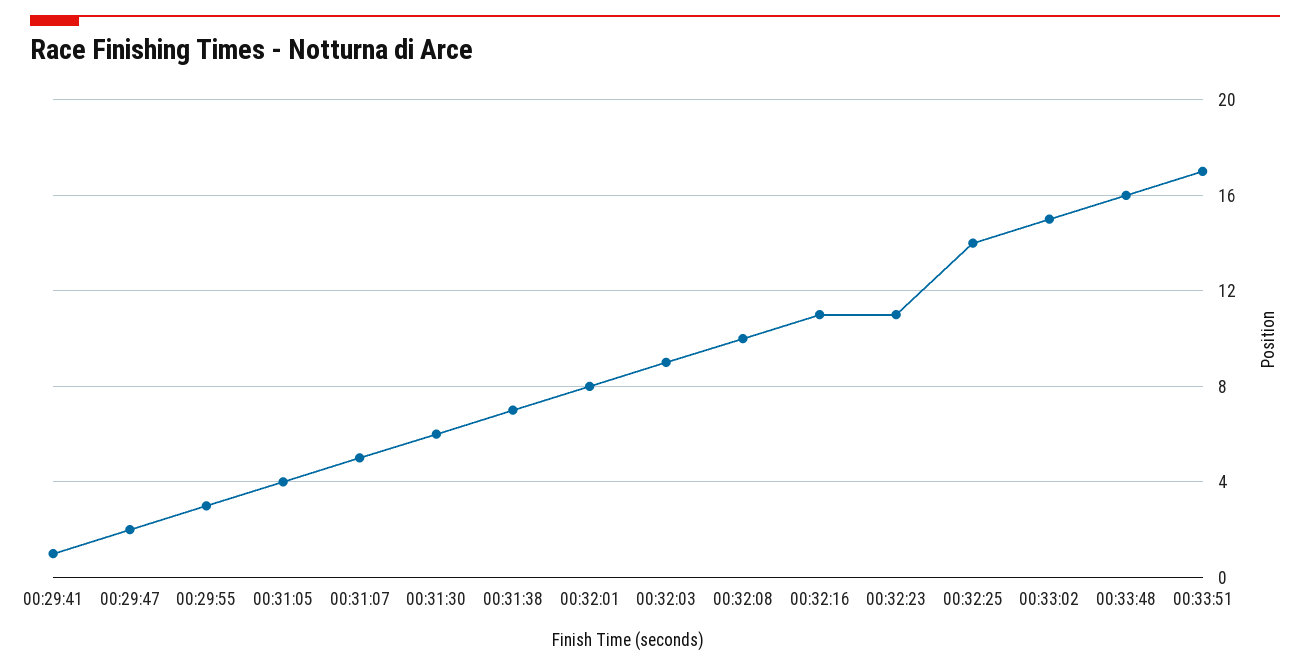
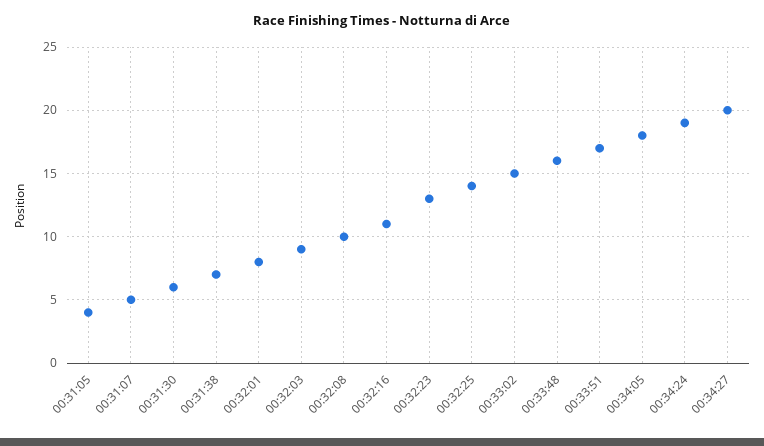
00:29:41: 1 -> none
00:29:47: 2 -> none
00:29:55: 3 -> none
00:32:23: 11 -> 13
00:34:05: none -> 18
00:34:24: none -> 19
00:34:27: none -> 20

